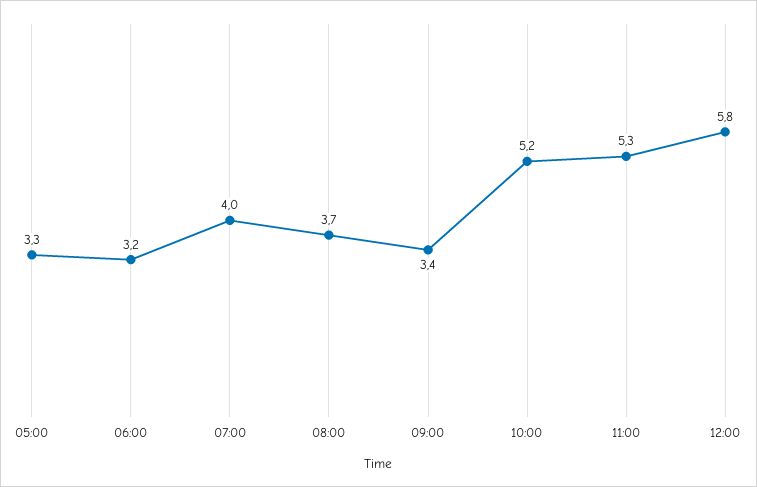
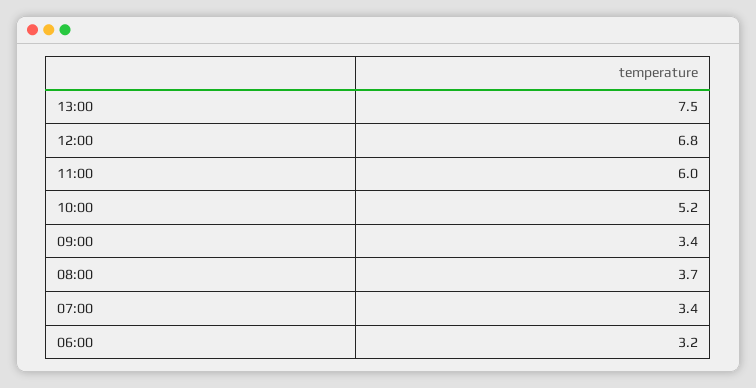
05:00: 3.3 -> none
07:00: 4 -> 3.4
11:00: 5.3 -> 6
12:00: 5.8 -> 6.8
13:00: none -> 7.5

